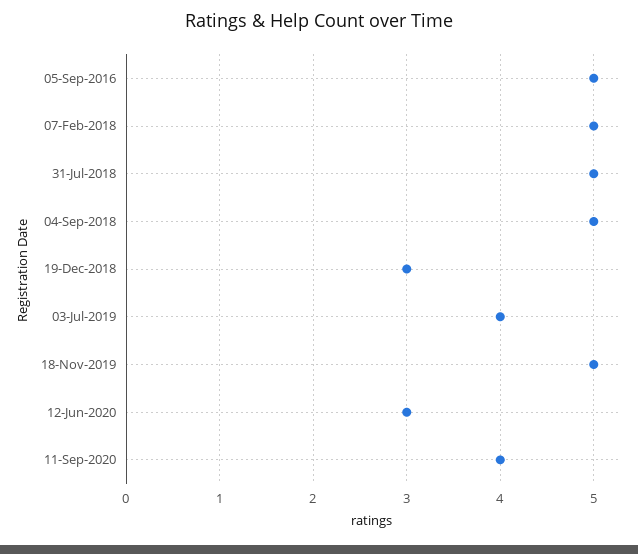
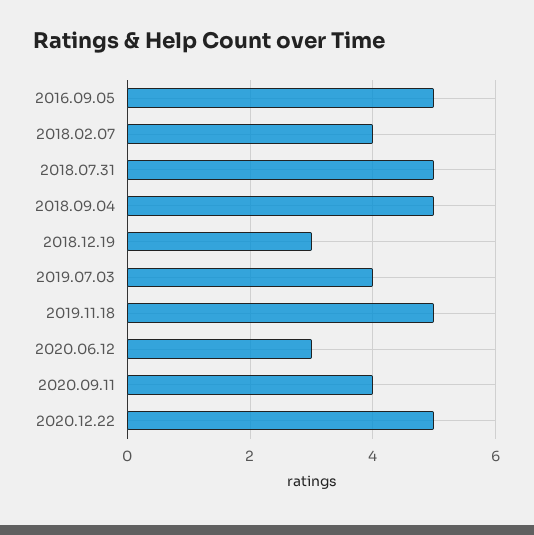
07-Feb-2018: 5 -> 4
2020.12.22: none -> 5

